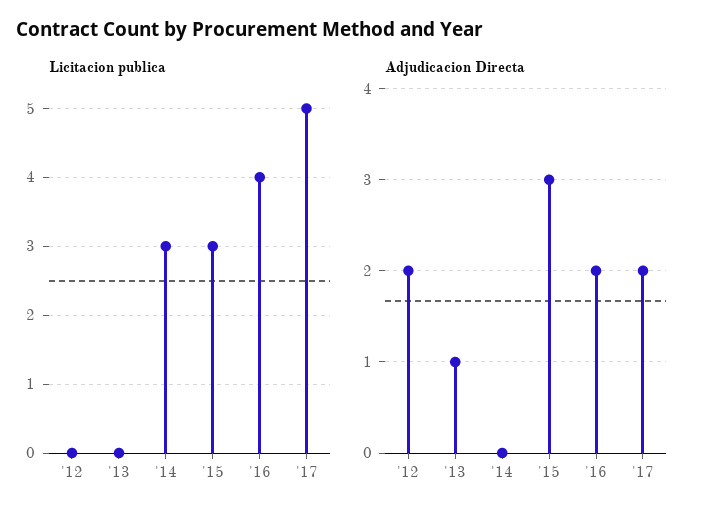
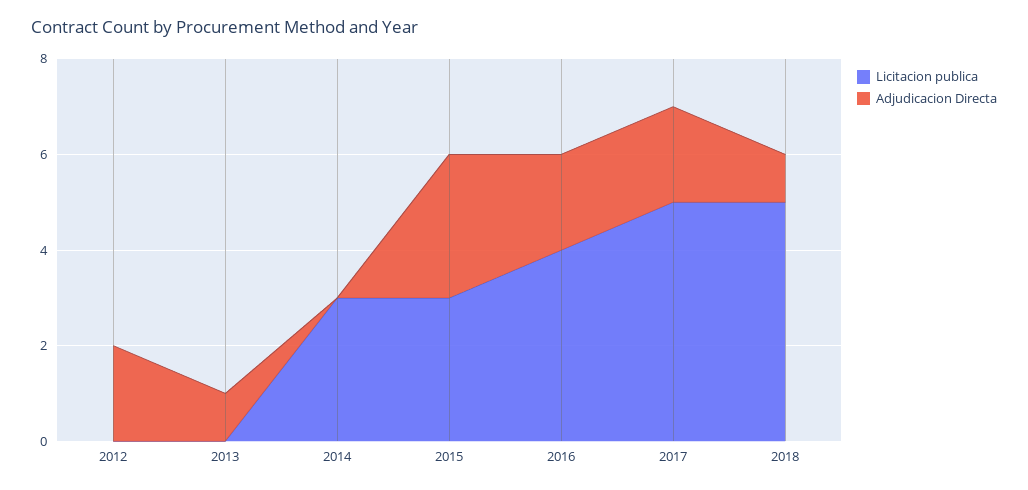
Licitacion publica, 2018: none -> 5
Adjudicacion Directa, 2018: none -> 1

